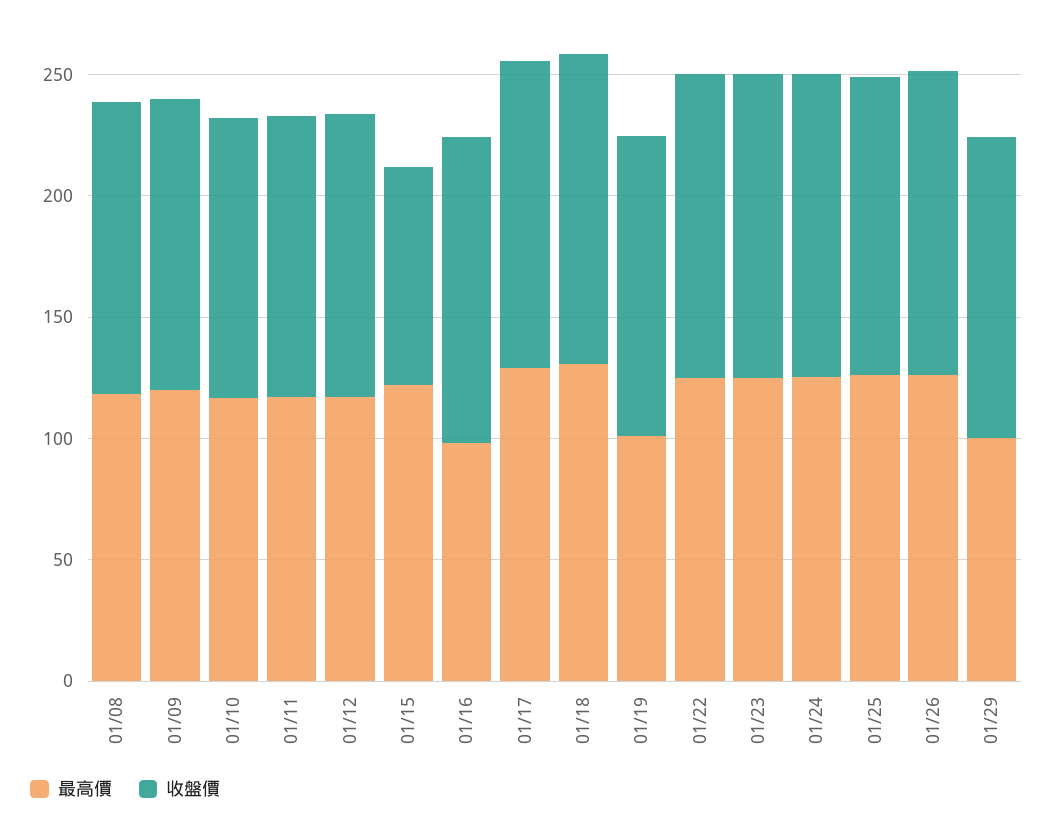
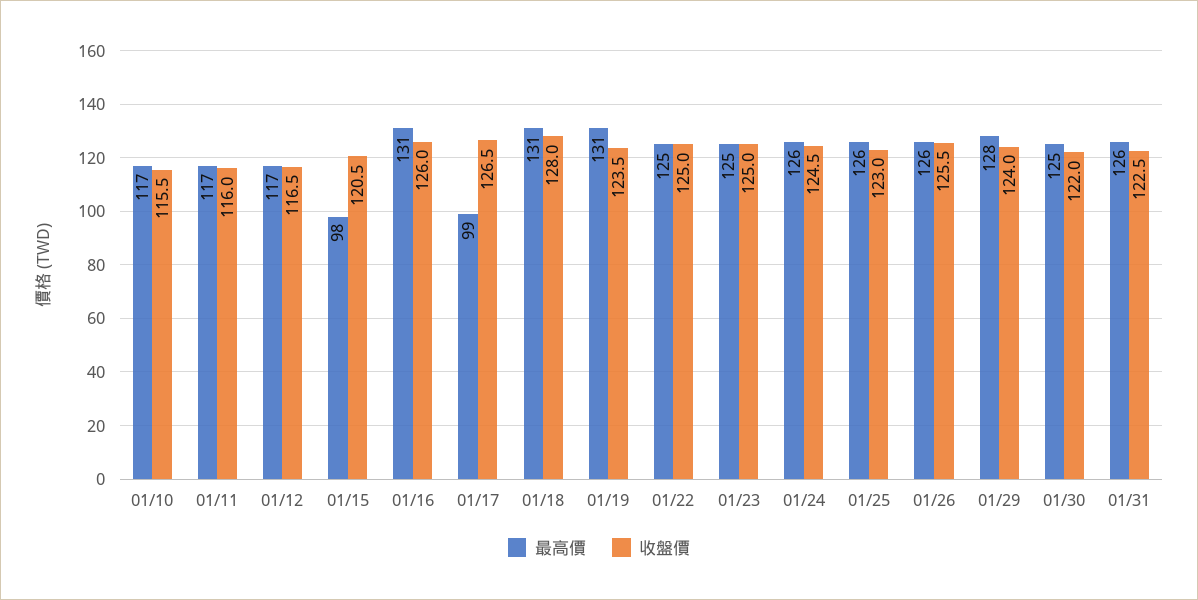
最高價, 01/08: 120 -> none
收盤價, 01/08: 120 -> none
最高價, 01/09: 120 -> none
收盤價, 01/09: 120 -> none
最高價, 01/15: 120 -> 98
收盤價, 01/15: 90 -> 120.5
最高價, 01/16: 100 -> 131
最高價, 01/17: 130 -> 99
最高價, 01/19: 100 -> 131
最高價, 01/29: 100 -> 128
最高價, 01/30: none -> 125
收盤價, 01/30: none -> 122
最高價, 01/31: none -> 126
收盤價, 01/31: none -> 122.5

